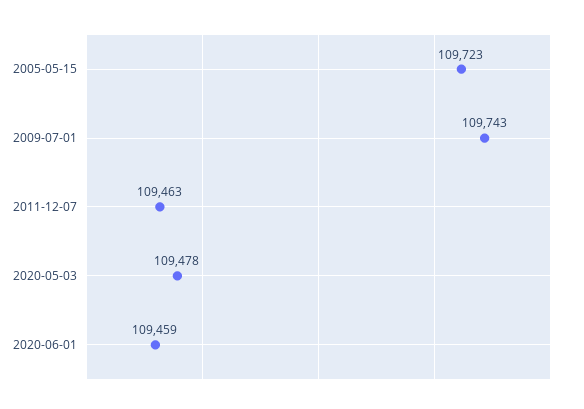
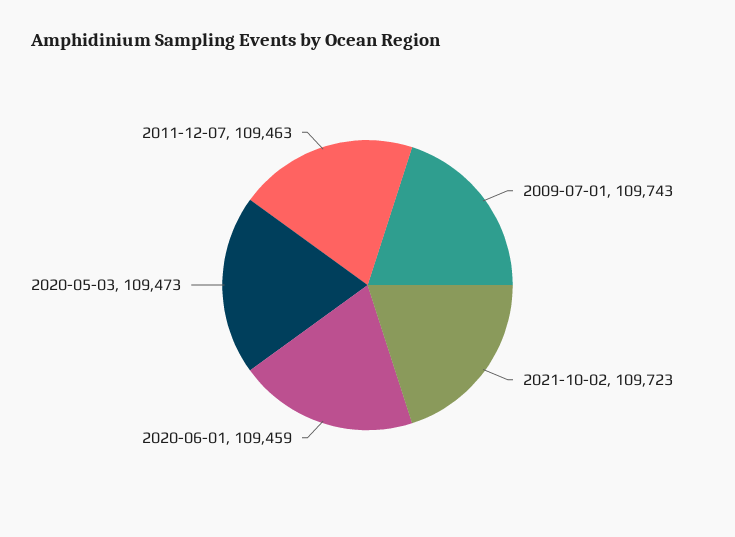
2005-05-15: 109723 -> none
2020-05-03: 109478 -> 109473
2021-10-02: none -> 109723

